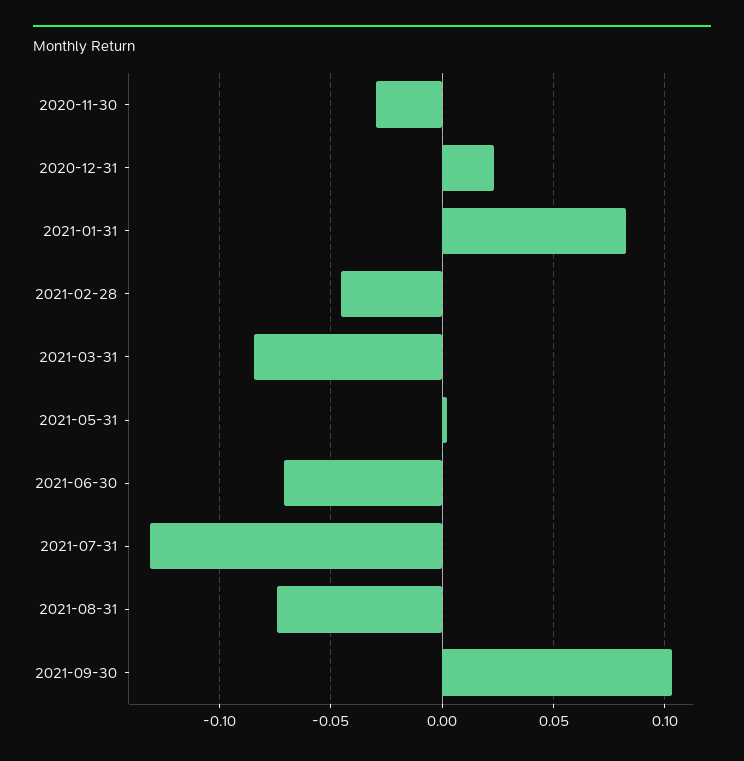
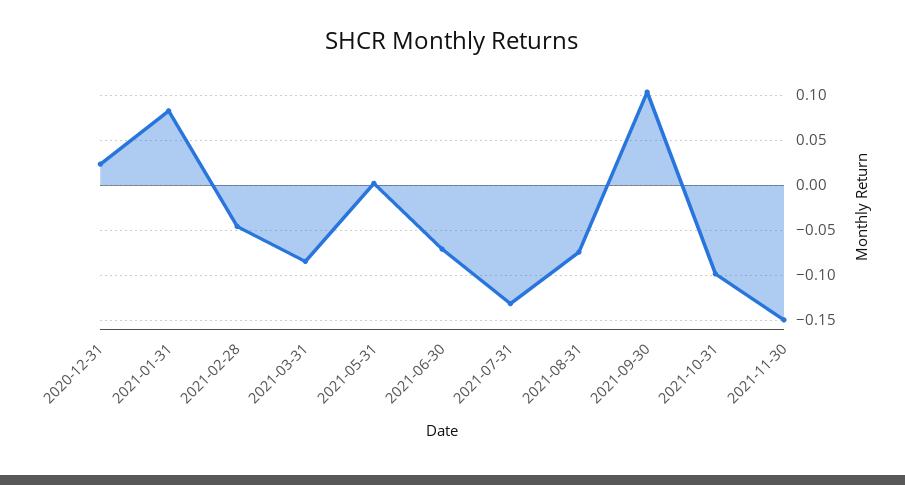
2020-11-30: -0.03 -> none
2021-10-31: none -> -0.1
2021-11-30: none -> -0.15

